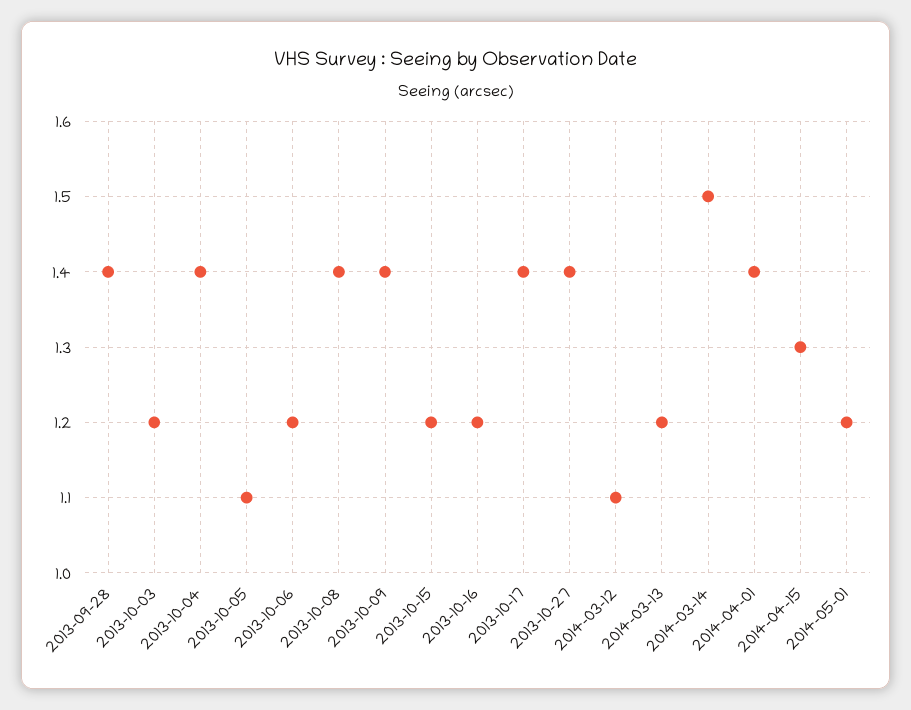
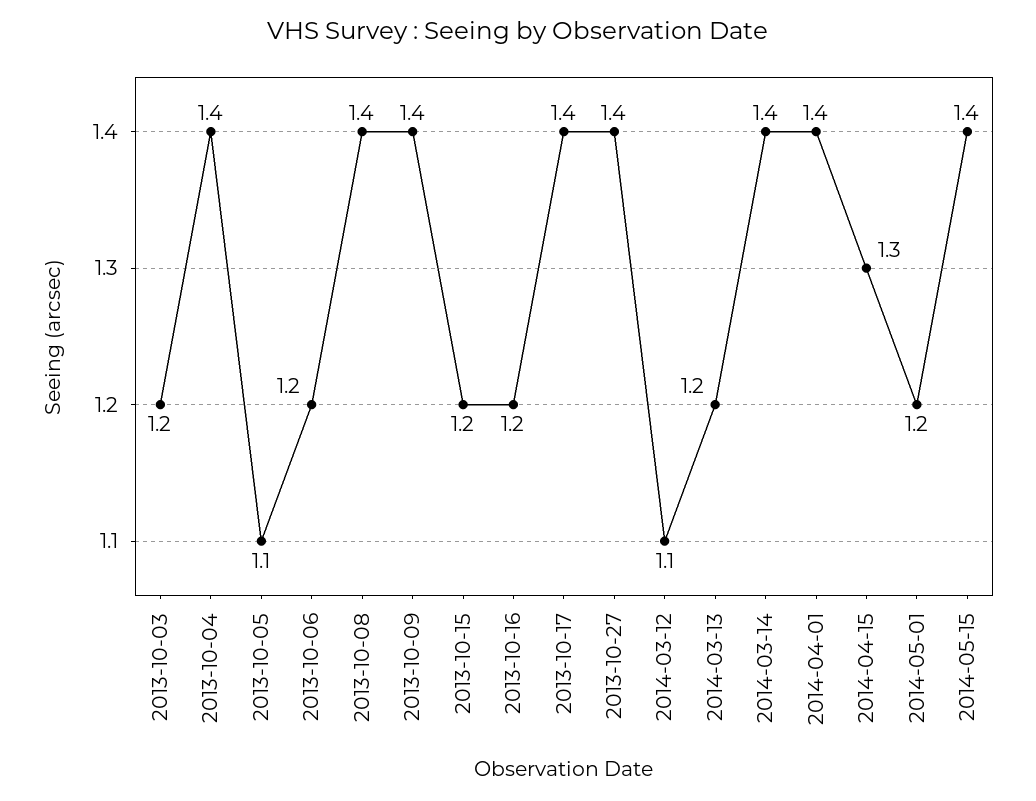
2013-09-28: 1.4 -> none
2014-03-14: 1.5 -> 1.4
2014-05-15: none -> 1.4

